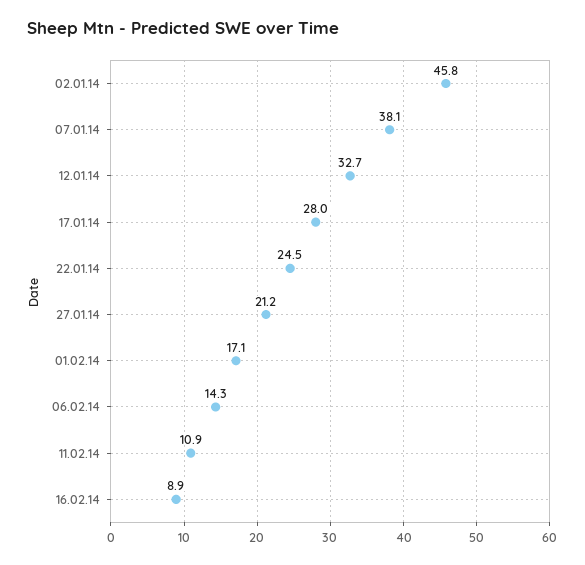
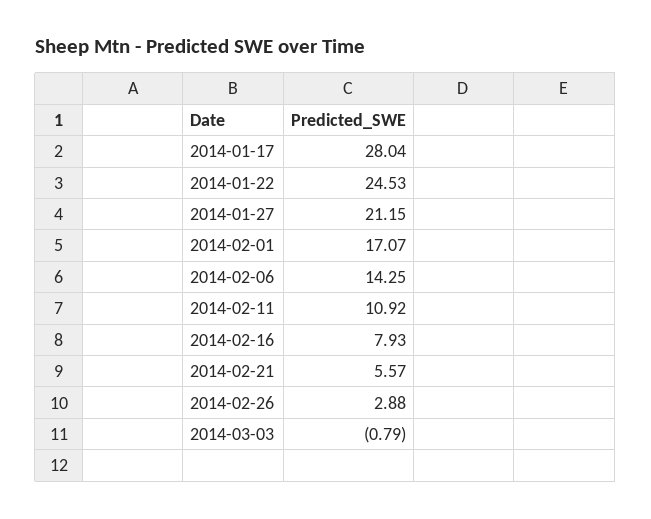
02.01.14: 45.8 -> none
07.01.14: 38.1 -> none
12.01.14: 32.7 -> none
16.02.14: 8.9 -> 7.93
2014-02-21: none -> 5.57
2014-02-26: none -> 2.88
2014-03-03: none -> -0.79

